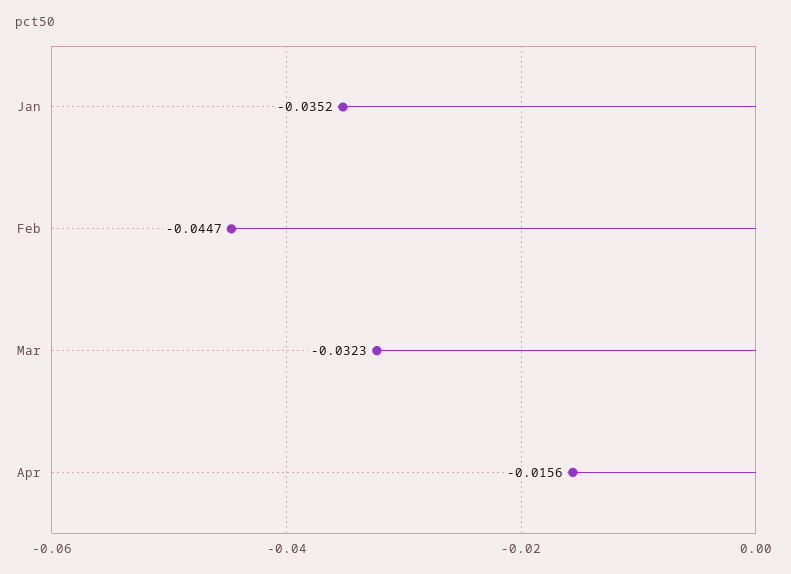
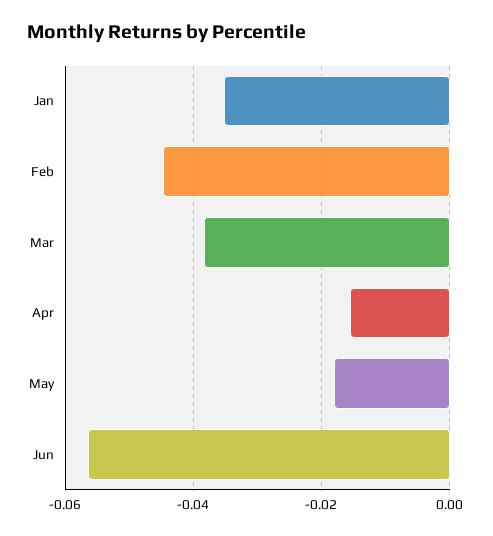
Mar: -0.0323 -> -0.038
May: none -> -0.018
Jun: none -> -0.056

